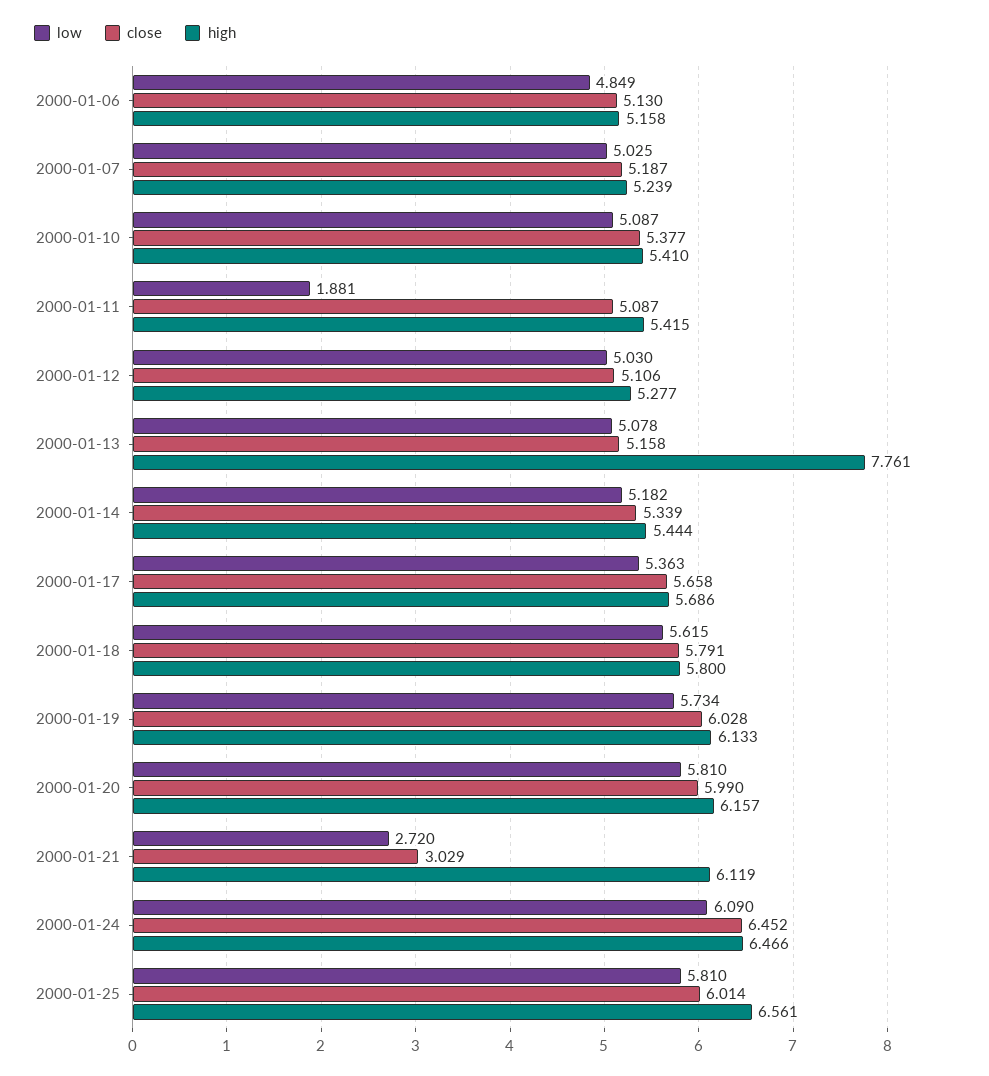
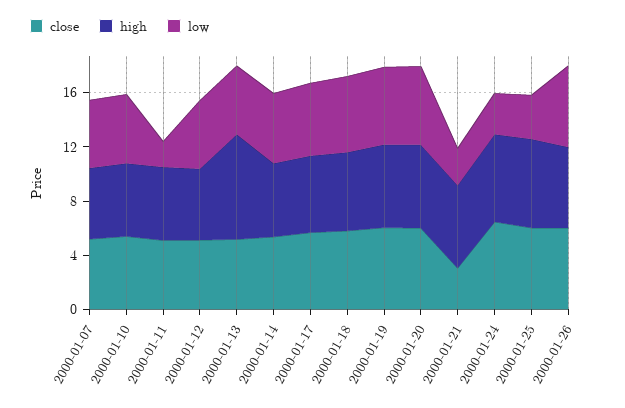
low, 2000-01-06: 4.849 -> none
close, 2000-01-06: 5.13 -> none
high, 2000-01-06: 5.158 -> none
low, 2000-01-24: 6.09 -> 3
low, 2000-01-25: 5.81 -> 3
close, 2000-01-26: none -> 6
high, 2000-01-26: none -> 6
low, 2000-01-26: none -> 6

